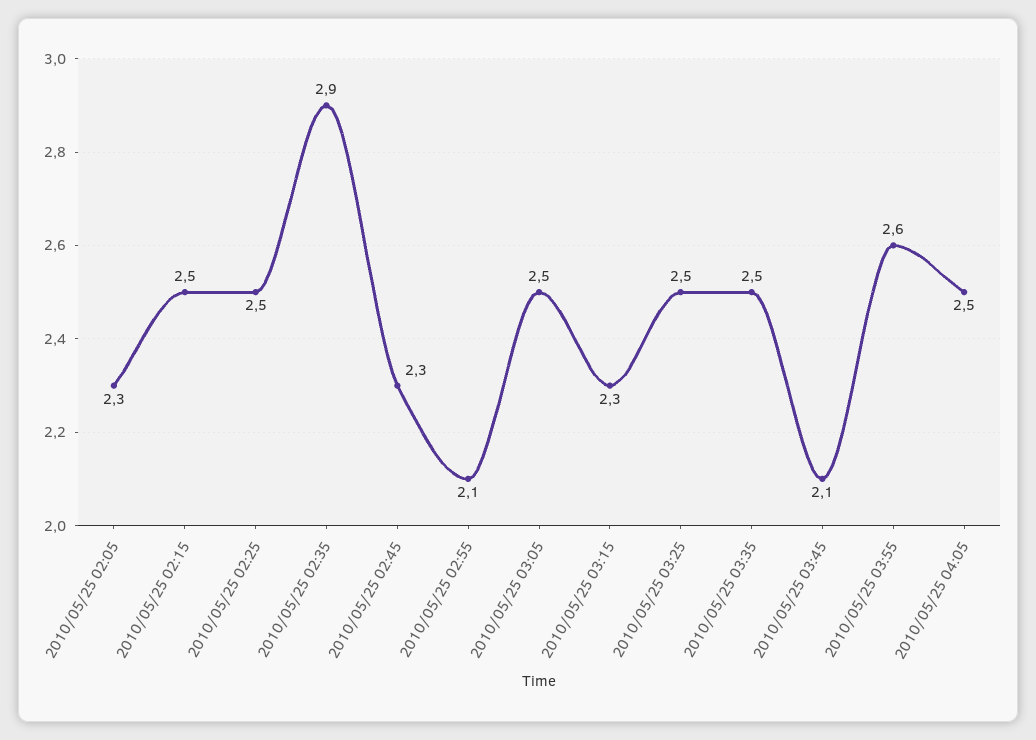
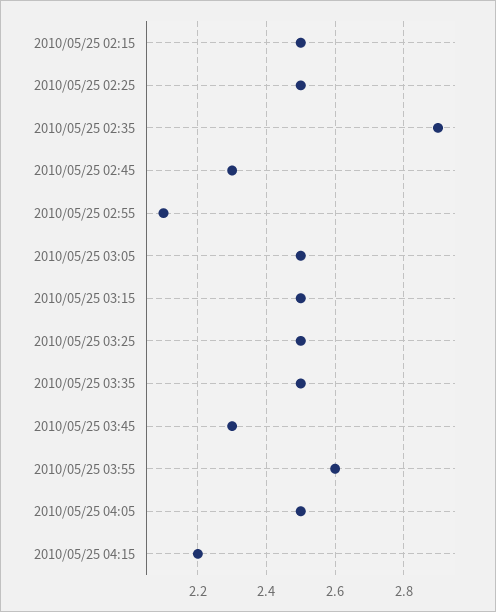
2010/05/25 02:05: 2.3 -> none
2010/05/25 03:15: 2.3 -> 2.5
2010/05/25 03:45: 2.1 -> 2.3
2010/05/25 04:15: none -> 2.2

